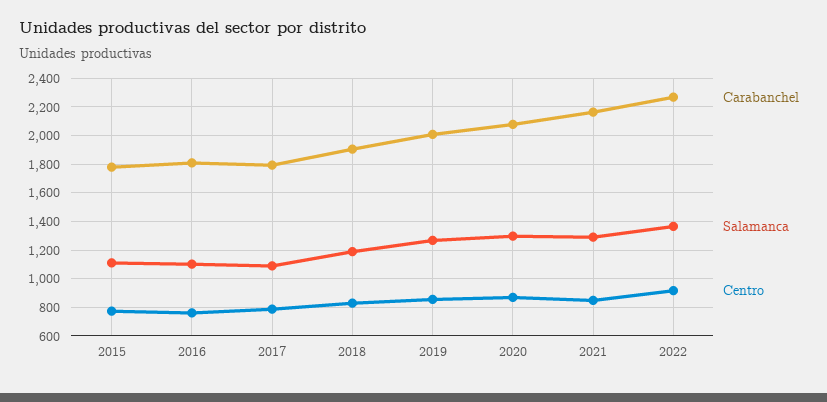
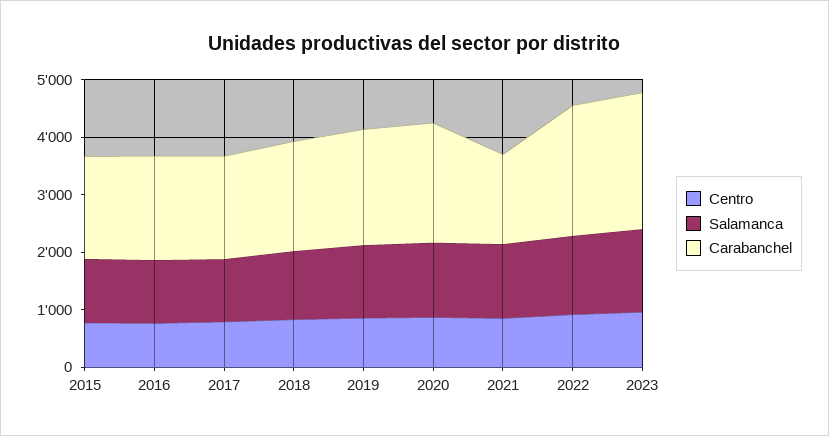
Carabanchel, 2021: 2150 -> 1600
Centro, 2023: none -> 1000
Salamanca, 2023: none -> 1400
Carabanchel, 2023: none -> 2400

